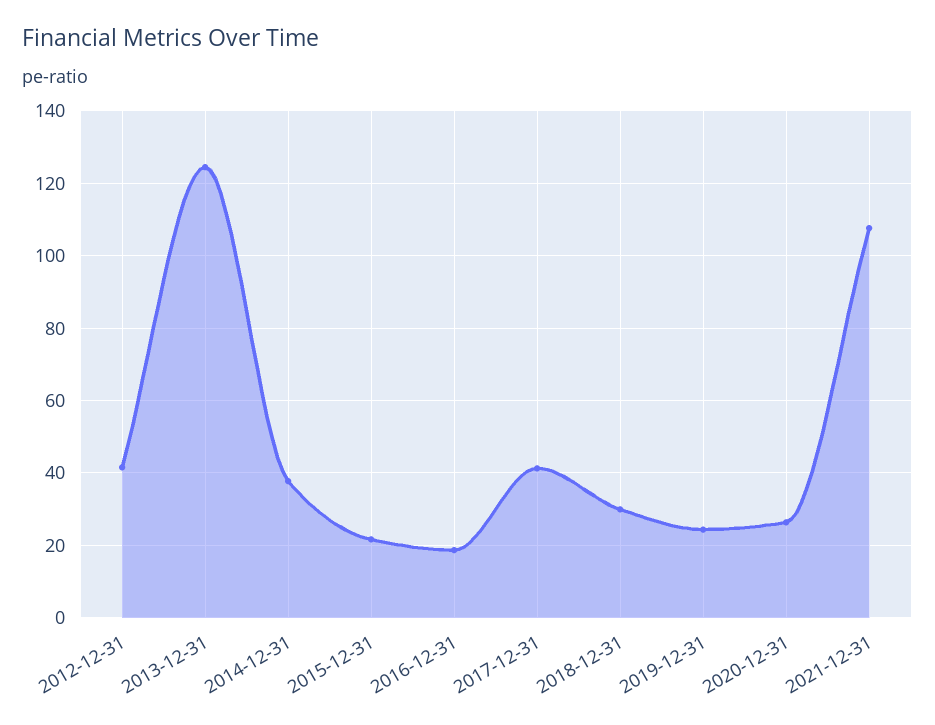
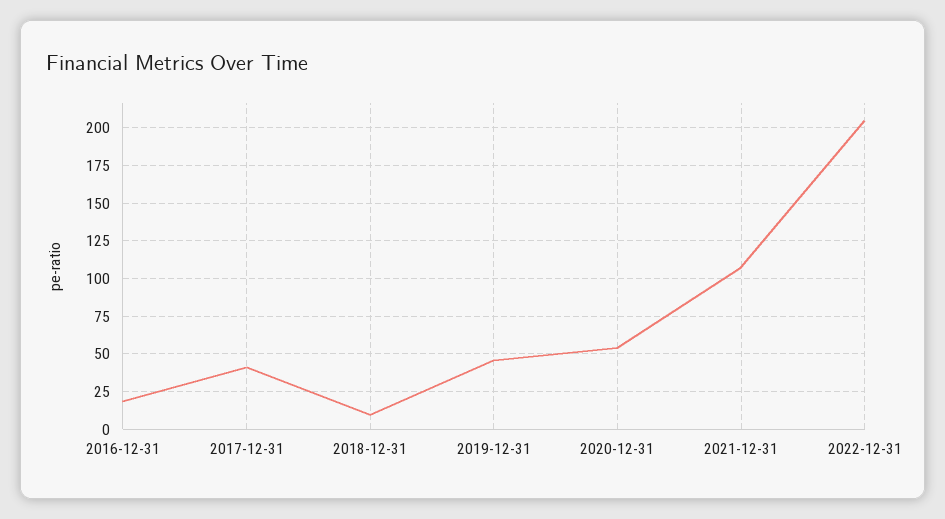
2012-12-31: 42 -> none
2013-12-31: 124 -> none
2014-12-31: 38 -> none
2015-12-31: 22 -> none
2018-12-31: 30 -> 10
2019-12-31: 24 -> 45
2020-12-31: 26 -> 55
2022-12-31: none -> 205

